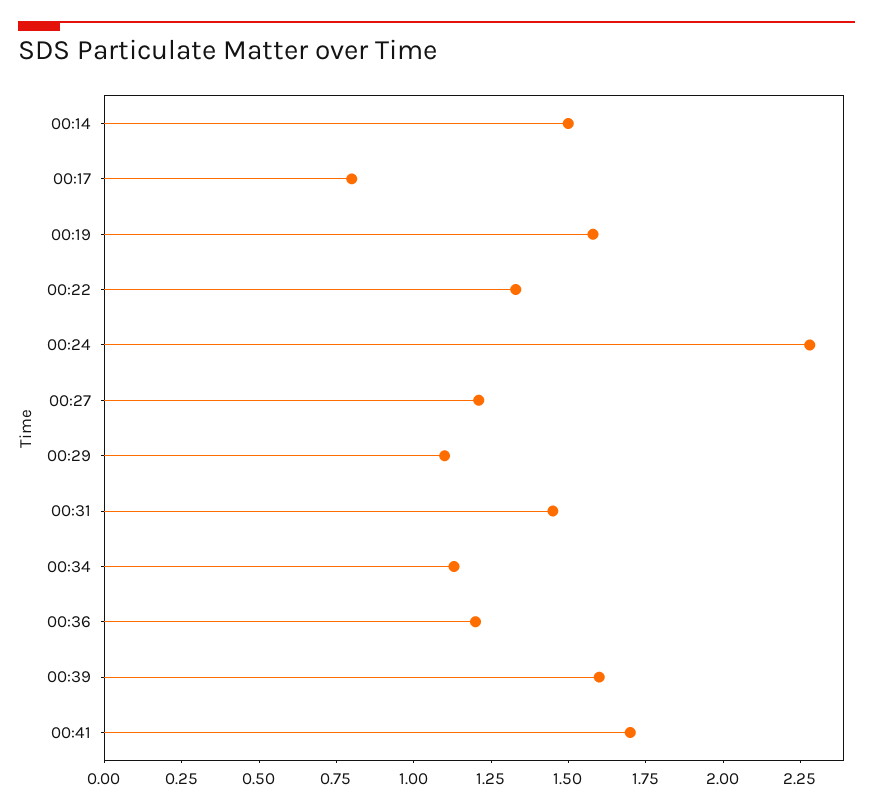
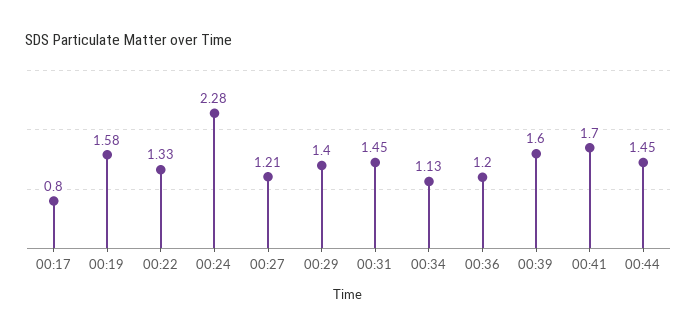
00:14: 1.5 -> none
00:29: 1.1 -> 1.4
00:44: none -> 1.45

